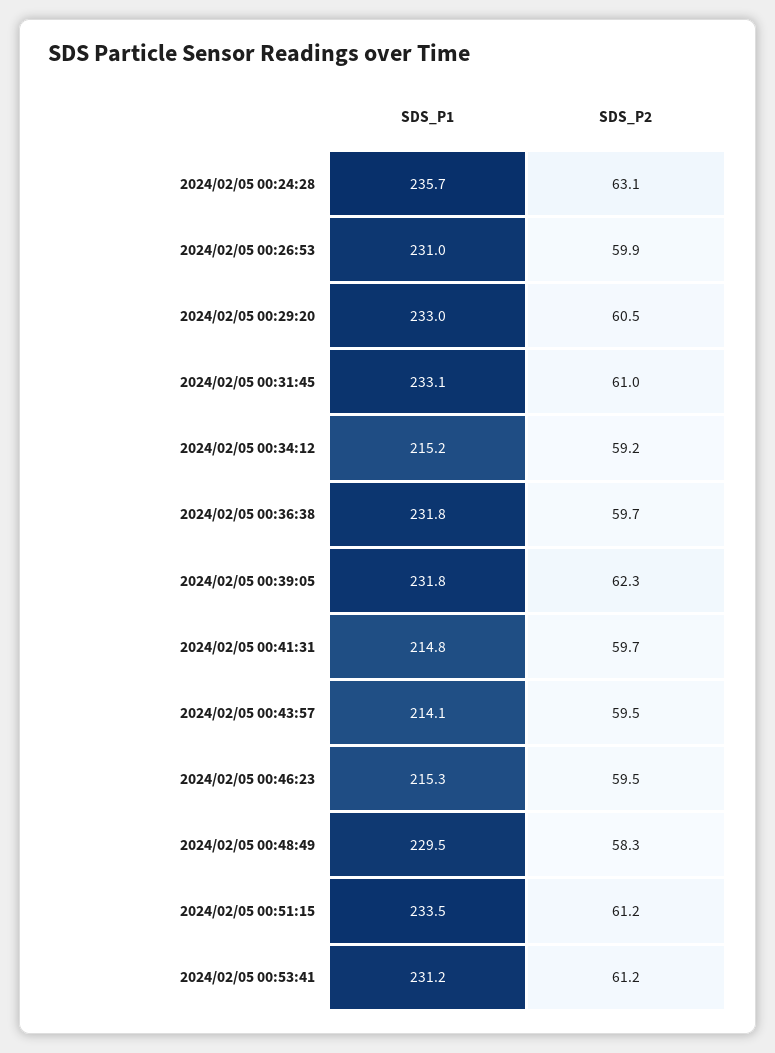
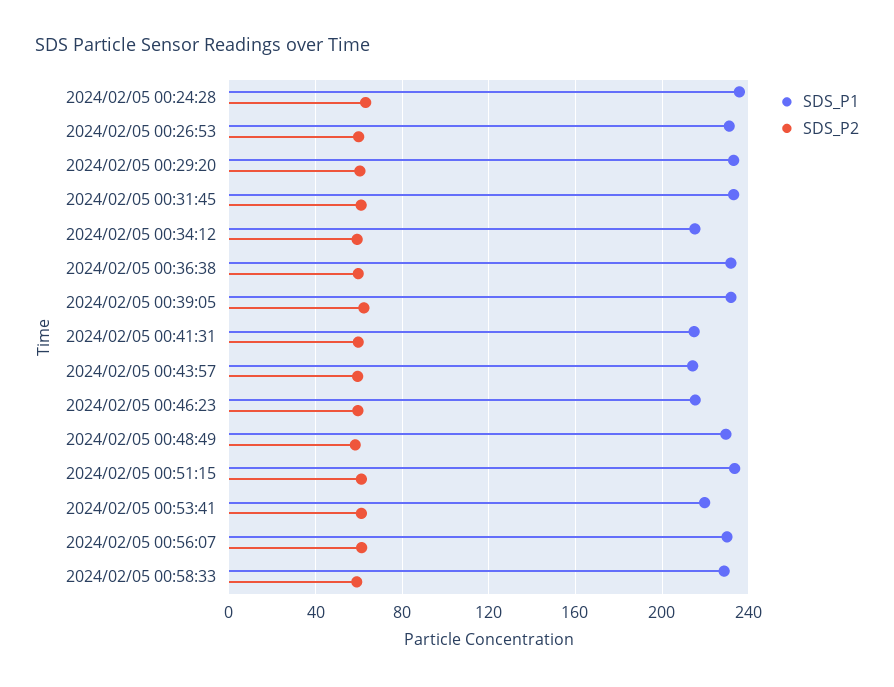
SDS_P1, 2024/02/05 00:53:41: 231.2 -> 220
SDS_P1, 2024/02/05 00:56:07: none -> 230
SDS_P2, 2024/02/05 00:56:07: none -> 60
SDS_P1, 2024/02/05 00:58:33: none -> 230
SDS_P2, 2024/02/05 00:58:33: none -> 60

